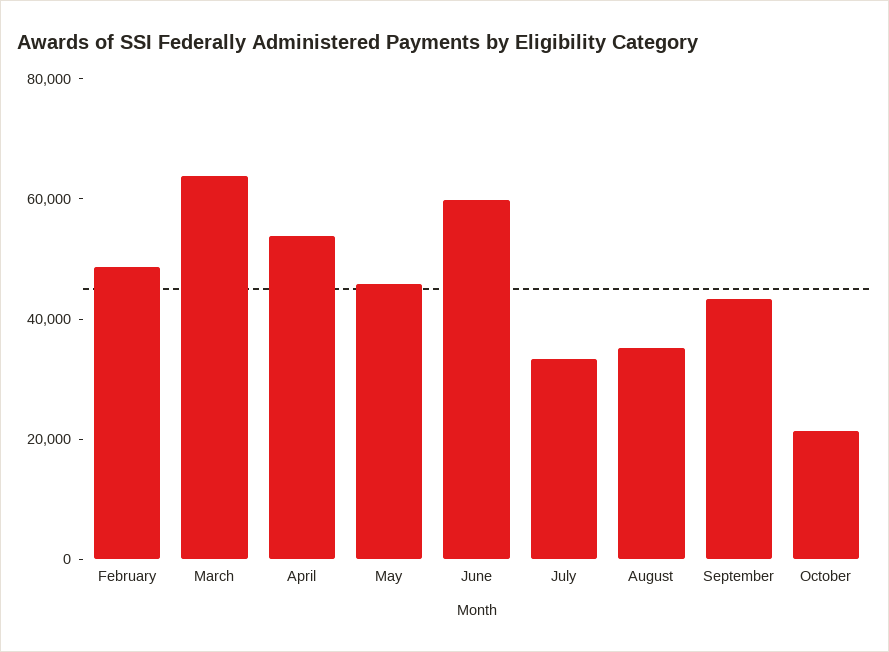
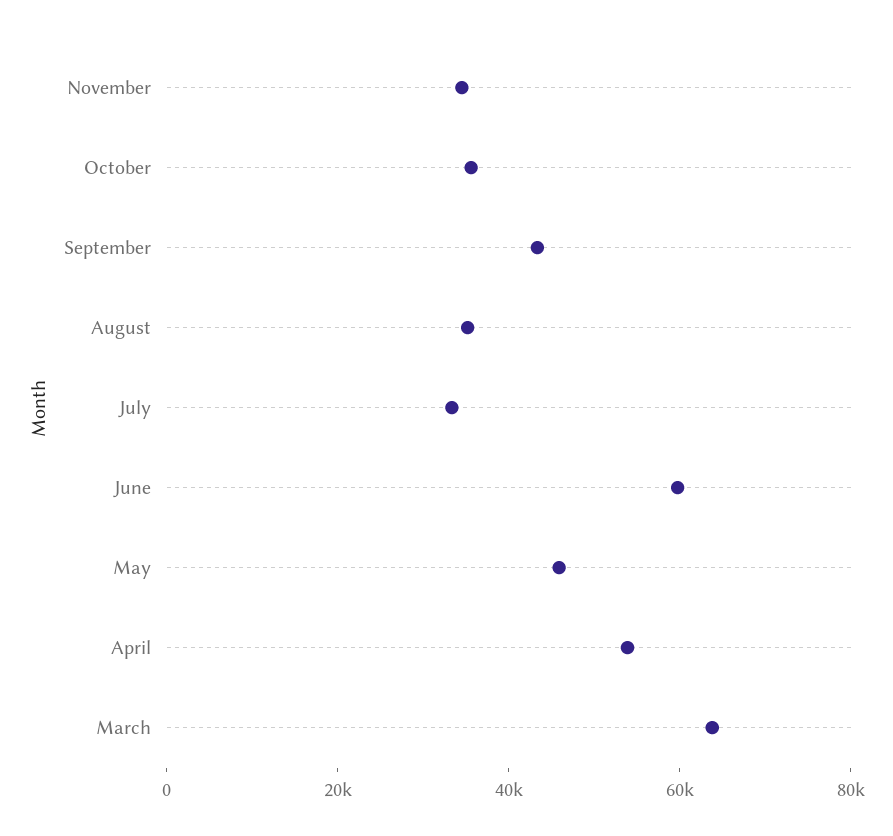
February: 50000 -> none
October: 20000 -> 35000
November: none -> 35000

